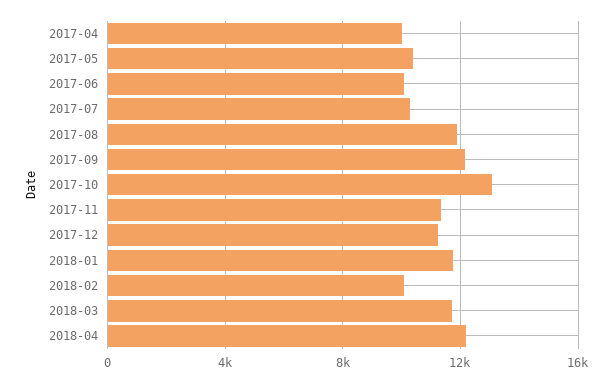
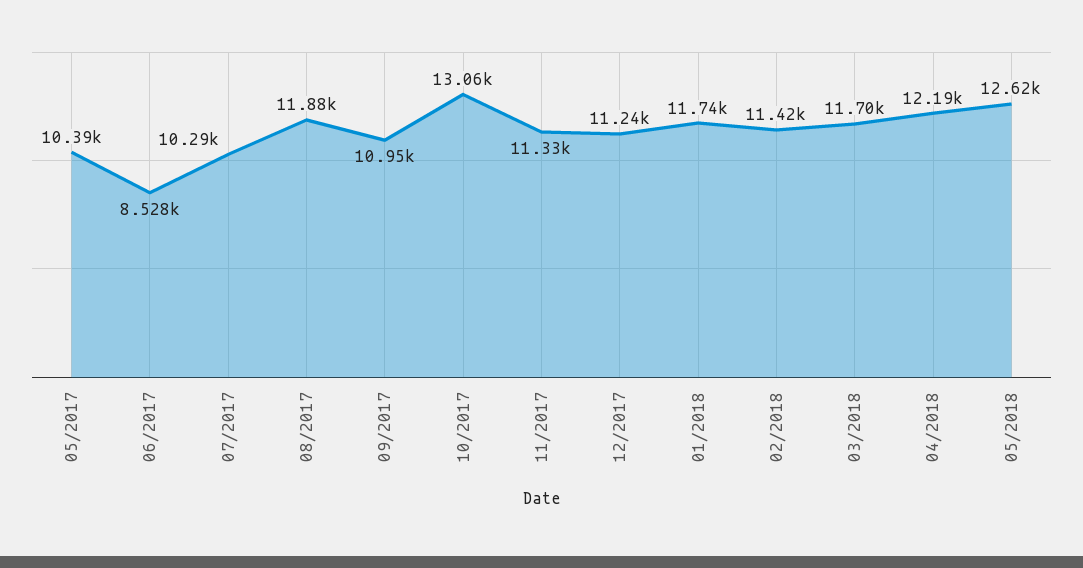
2017-04: 10000 -> none
2017-06: 10000 -> 8528
2017-09: 12000 -> 10950
2018-02: 10000 -> 11420
05/2018: none -> 12620

